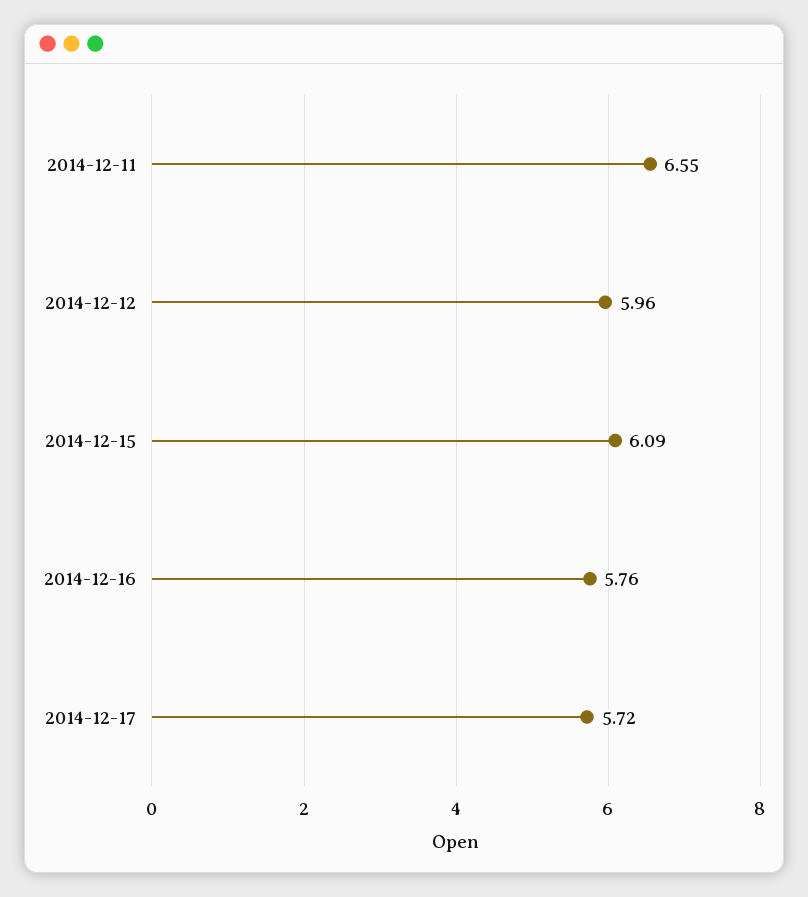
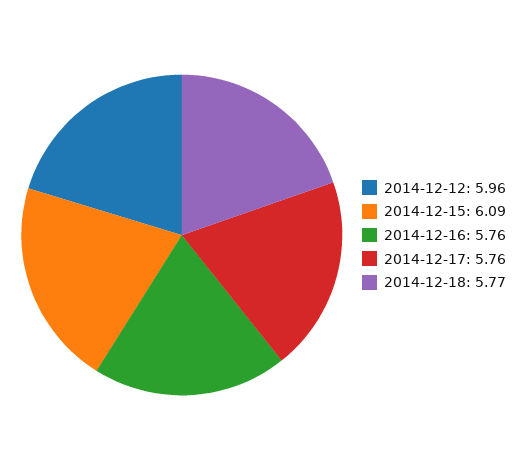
2014-12-11: 6.55 -> none
2014-12-17: 5.72 -> 5.76
2014-12-18: none -> 5.77

